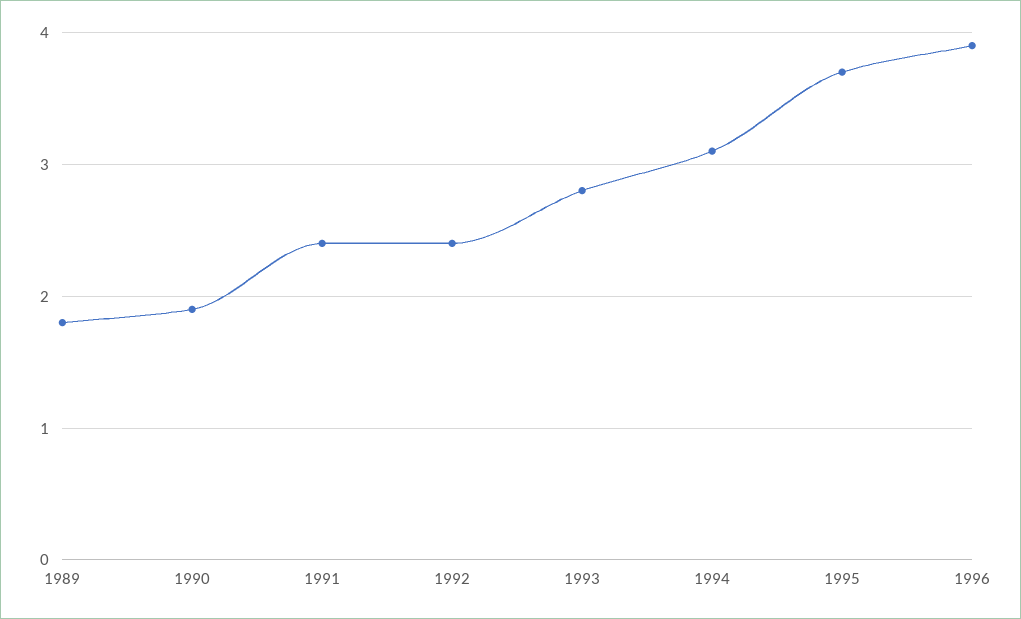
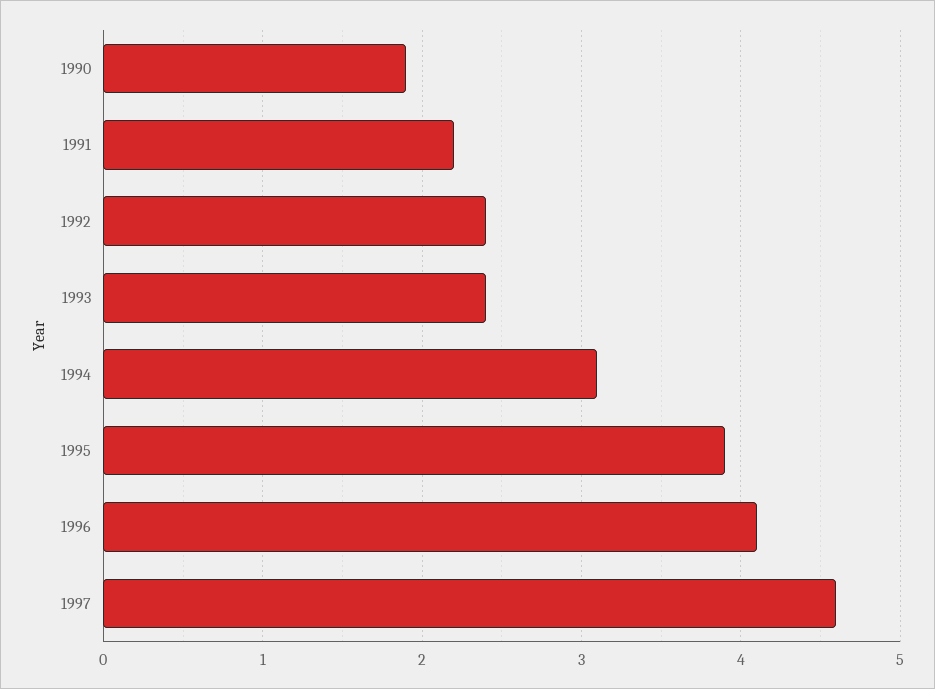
1989: 1.8 -> none
1991: 2.4 -> 2.2
1993: 2.8 -> 2.4
1995: 3.7 -> 3.9
1996: 3.9 -> 4.1
1997: none -> 4.6

